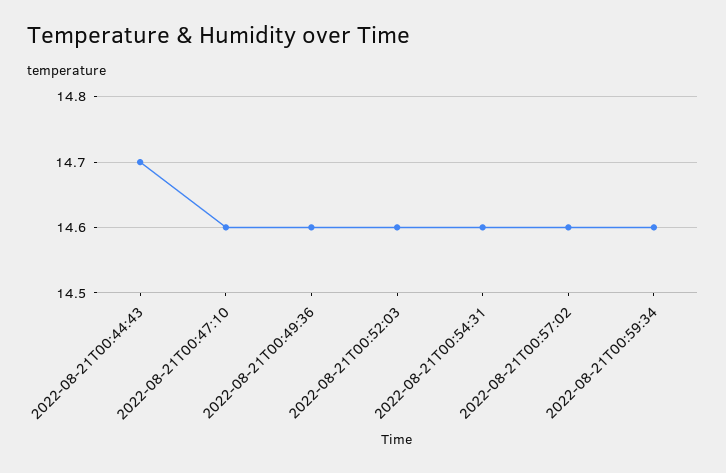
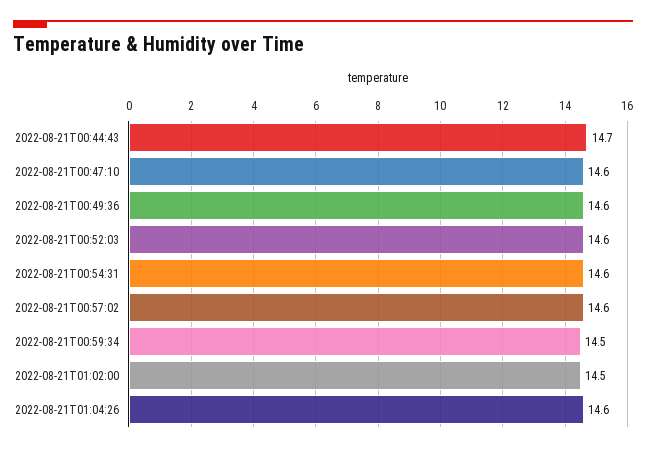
2022-08-21T00:59:34: 14.6 -> 14.5
2022-08-21T01:02:00: none -> 14.5
2022-08-21T01:04:26: none -> 14.6

